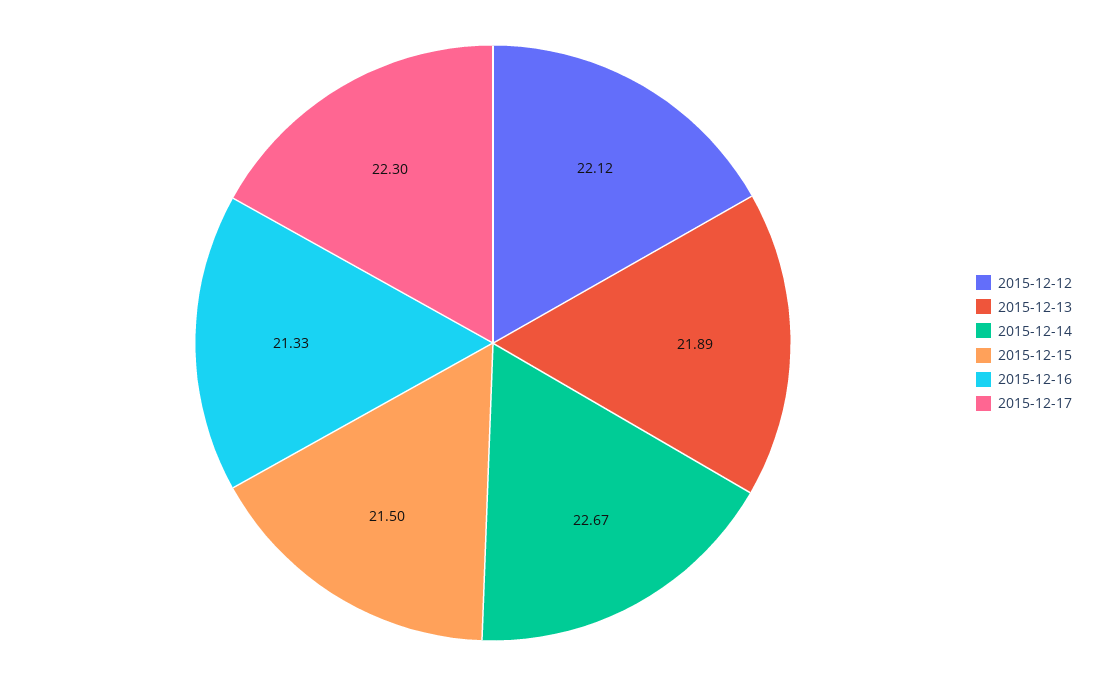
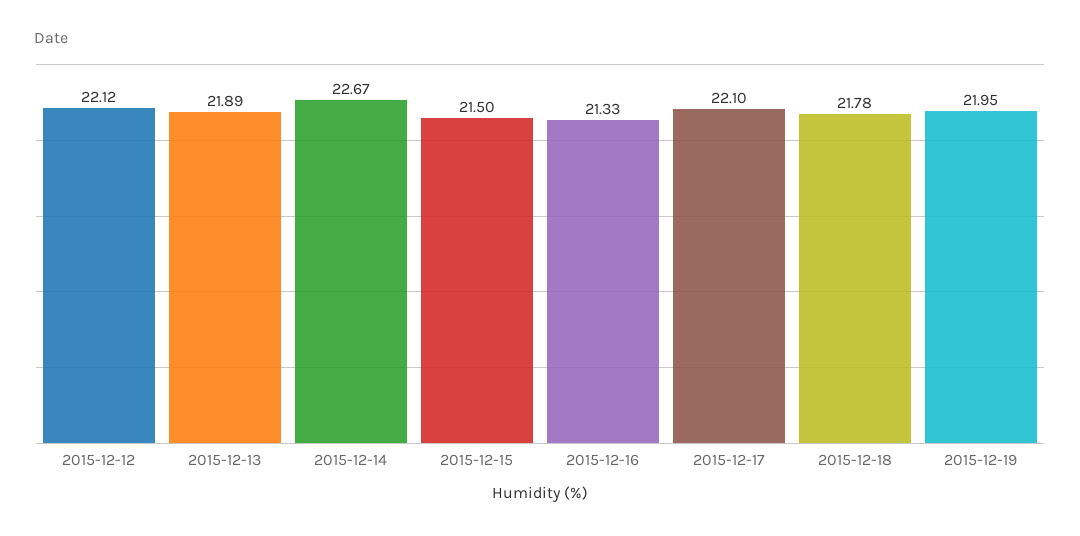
2015-12-17: 22.3 -> 22.1
2015-12-18: none -> 21.78
2015-12-19: none -> 21.95

